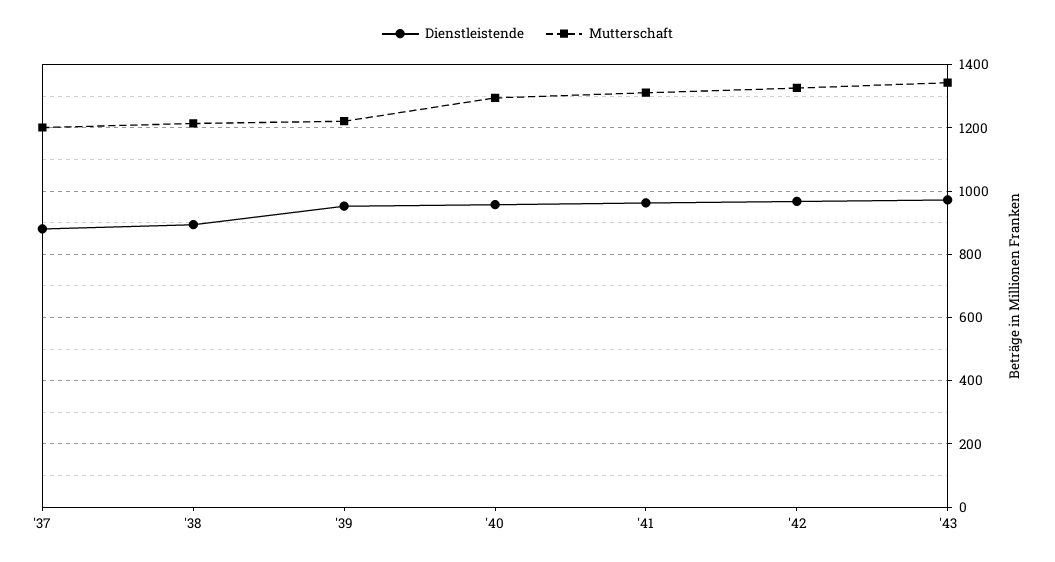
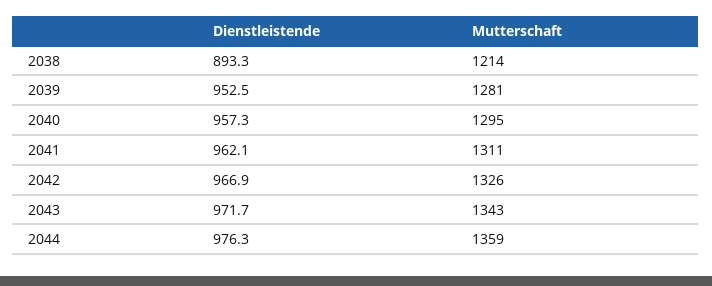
Dienstleistende, '37: 880 -> none
Mutterschaft, '37: 1200 -> none
Mutterschaft, '39: 1220 -> 1281
Dienstleistende, 2044: none -> 976.3
Mutterschaft, 2044: none -> 1359

